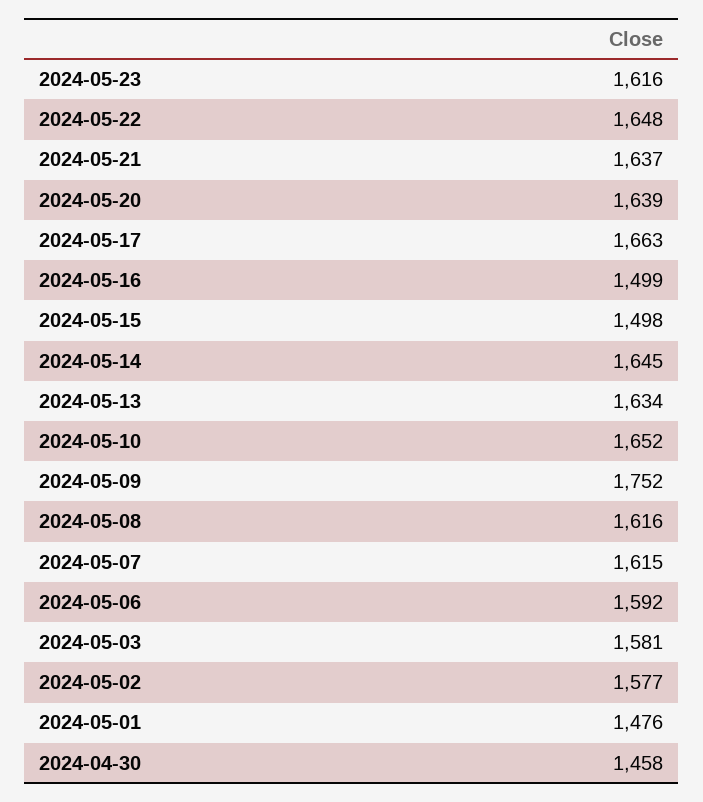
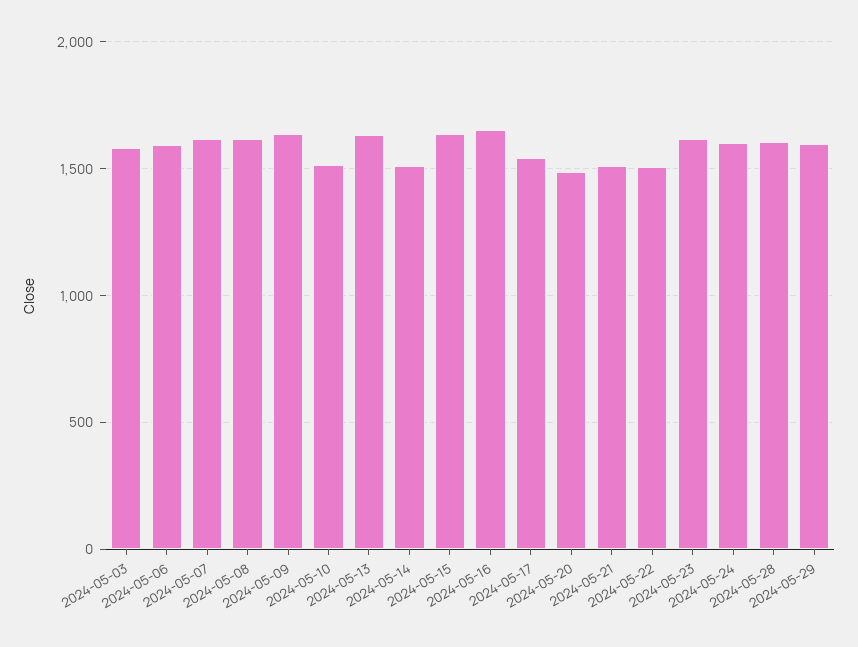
2024-05-22: 1648 -> 1500
2024-05-21: 1637 -> 1500
2024-05-20: 1639 -> 1500
2024-05-17: 1663 -> 1550
2024-05-16: 1499 -> 1650
2024-05-15: 1498 -> 1650
2024-05-14: 1645 -> 1500
2024-05-10: 1652 -> 1500
2024-05-09: 1752 -> 1650
2024-05-02: 1577 -> none
2024-05-01: 1476 -> none
2024-04-30: 1458 -> none
2024-05-24: none -> 1600
2024-05-28: none -> 1600
2024-05-29: none -> 1600

